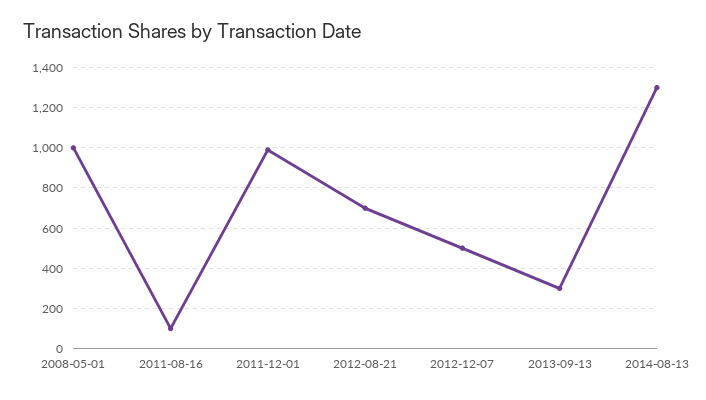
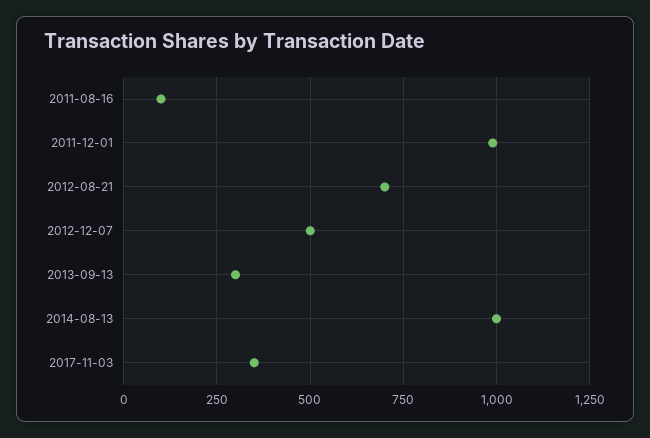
2008-05-01: 1000 -> none
2014-08-13: 1300 -> 1000
2017-11-03: none -> 350

